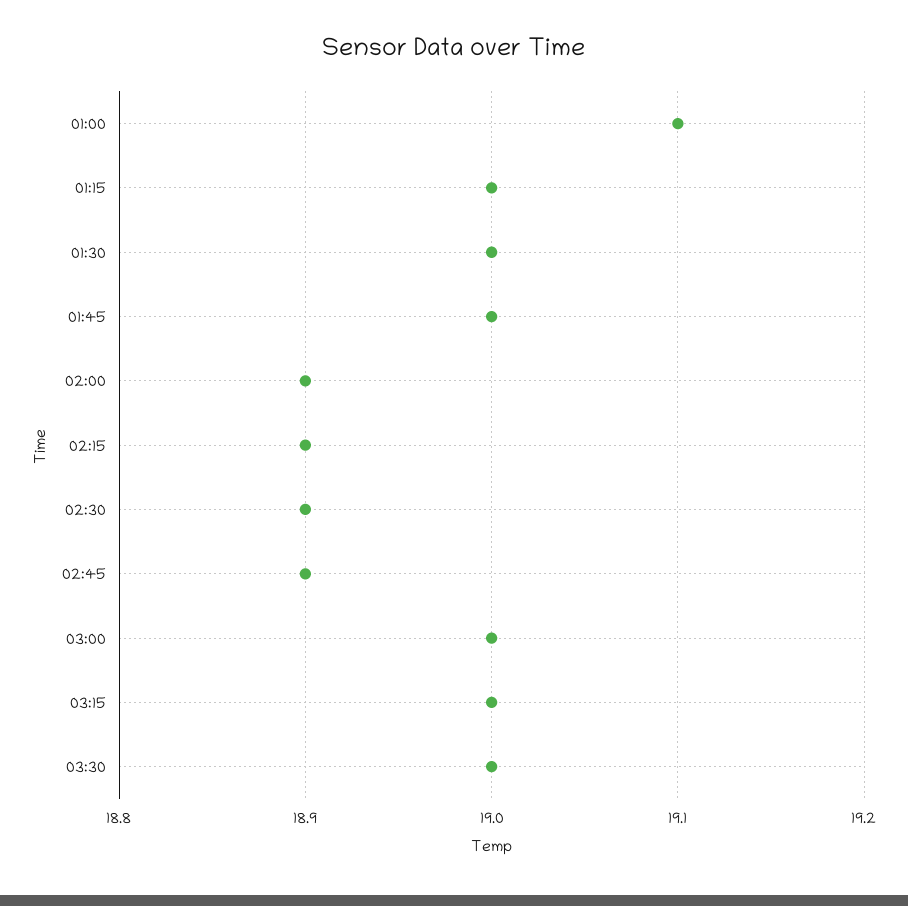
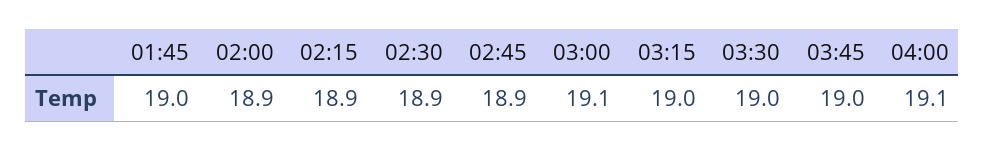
01:00: 19.1 -> none
01:15: 19 -> none
01:30: 19 -> none
03:00: 19 -> 19.1
03:45: none -> 19
04:00: none -> 19.1

